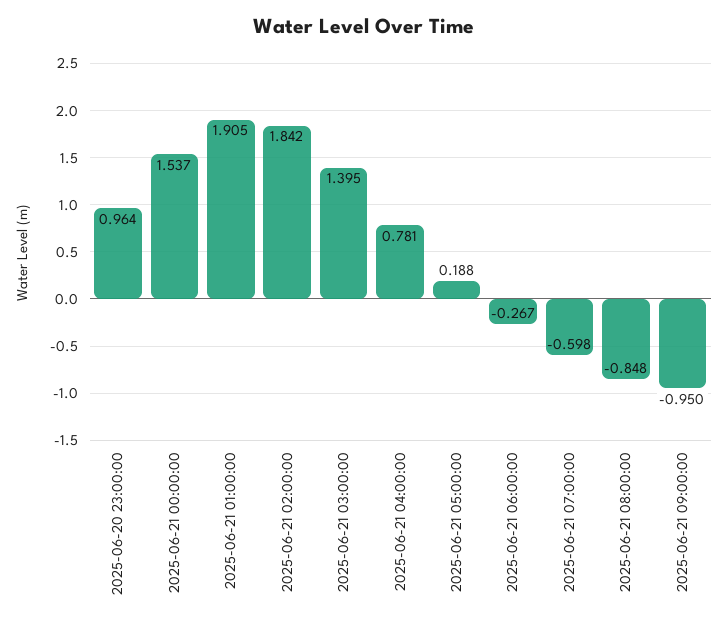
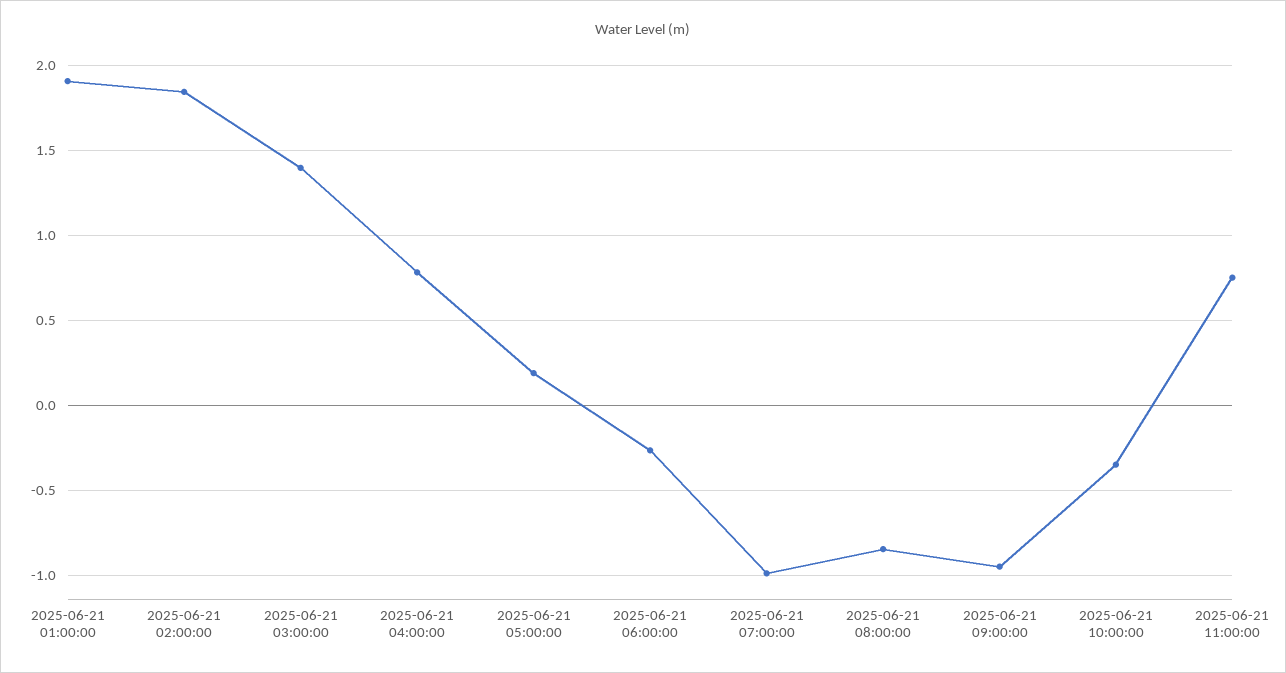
2025-06-20 23:00:00: 0.964 -> none
2025-06-21 00:00:00: 1.537 -> none
2025-06-21 07:00:00: -0.598 -> -1
2025-06-21 10:00:00: none -> -0.35
2025-06-21 11:00:00: none -> 0.75

